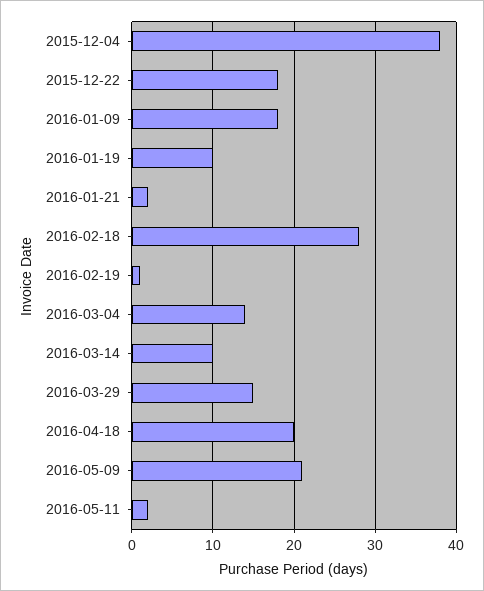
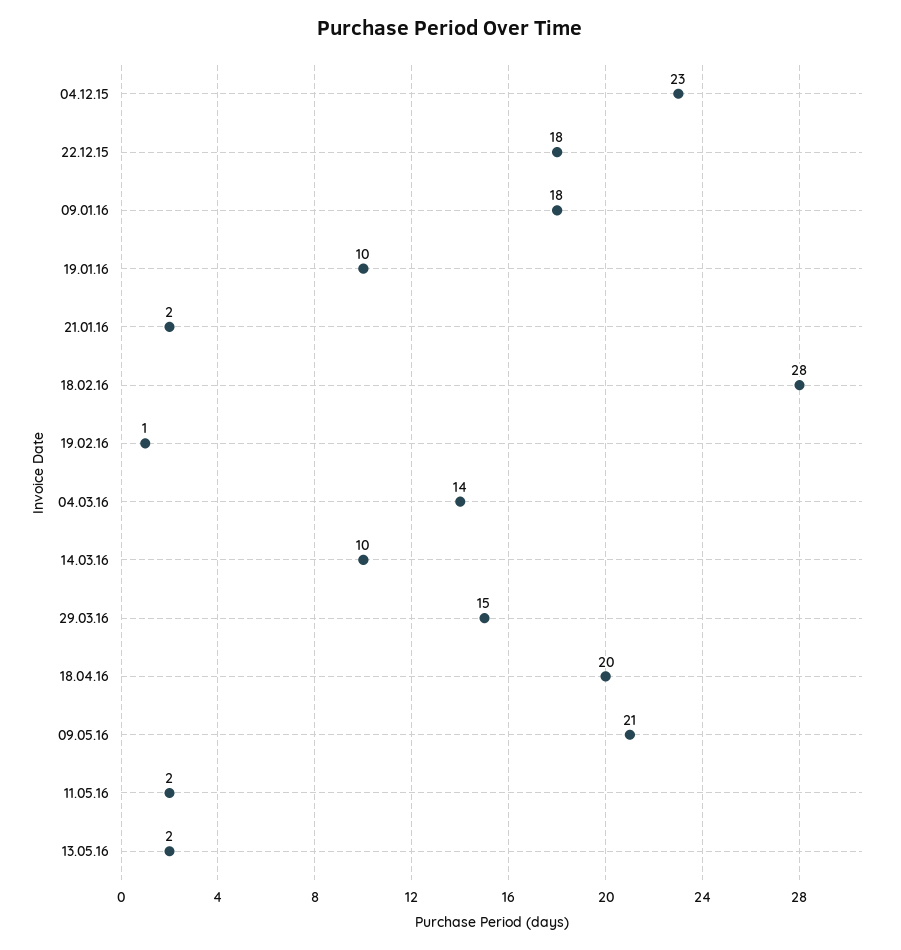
2015-12-04: 38 -> 23
13.05.16: none -> 2

